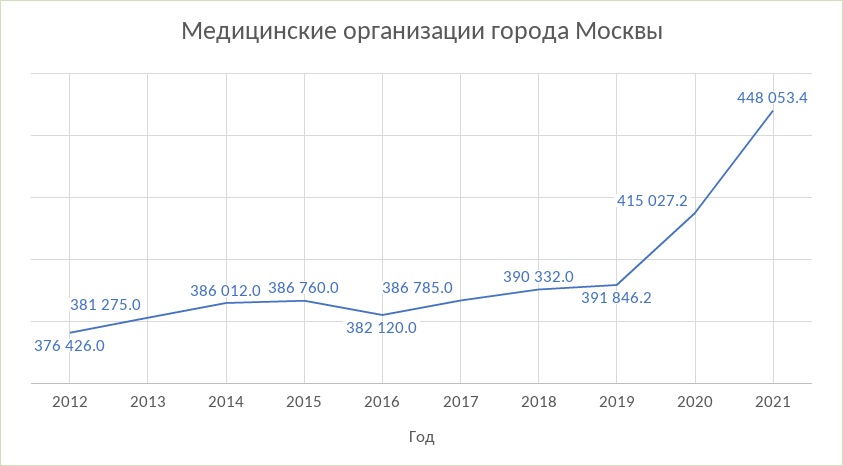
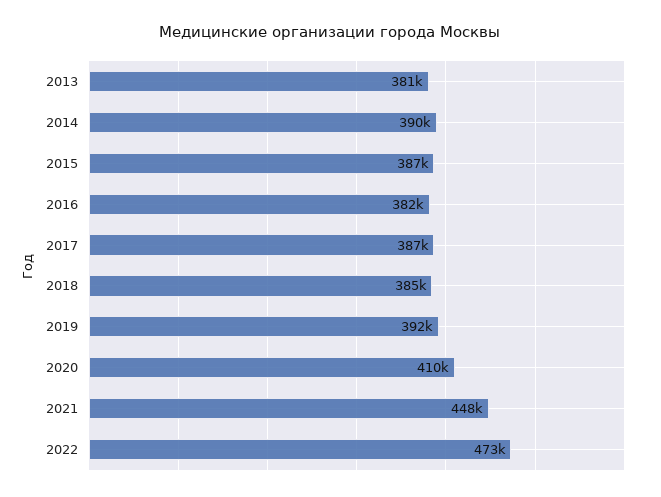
2012: 376426 -> none
2014: 386012 -> 390000
2018: 390332 -> 385000
2020: 415027.2 -> 410000
2022: none -> 473000

